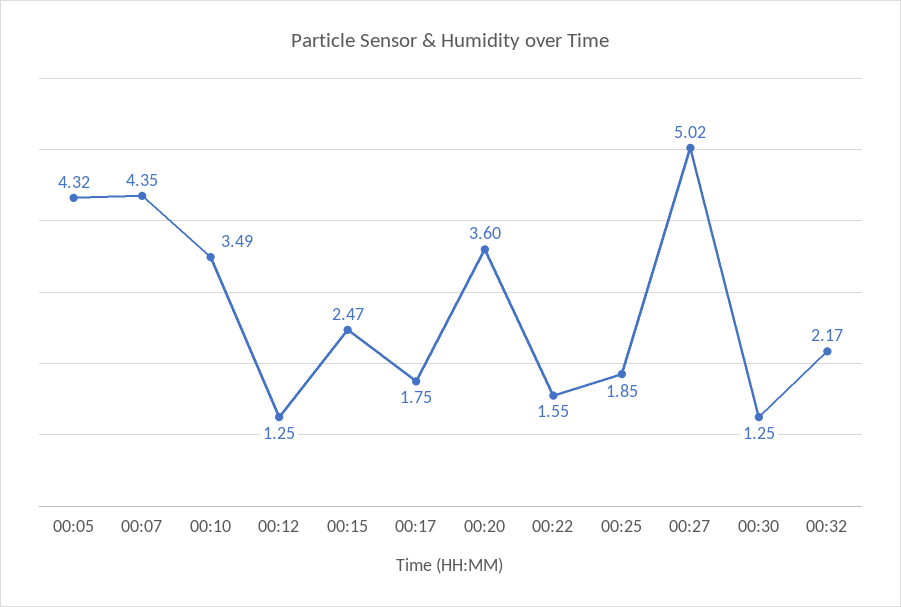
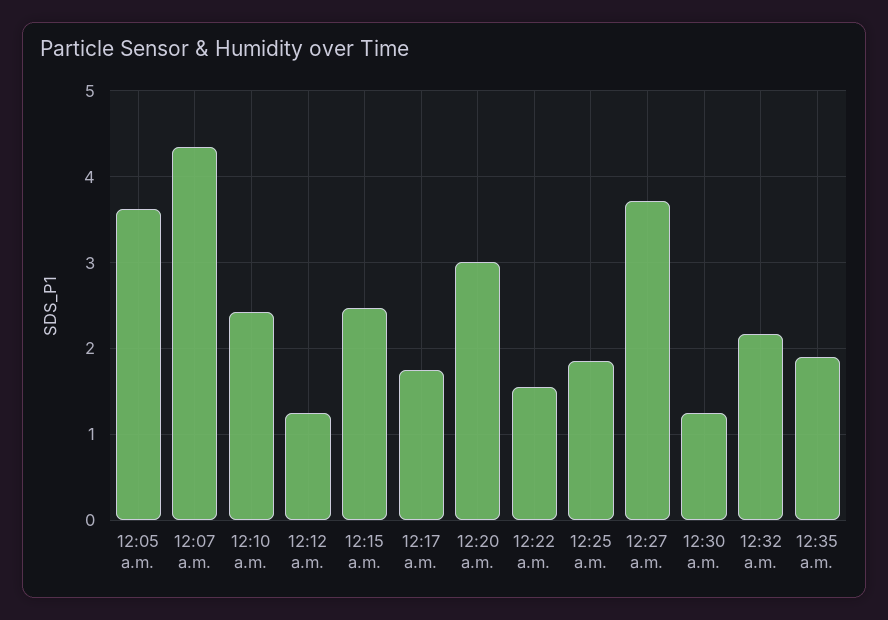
00:05: 4.32 -> 3.6
00:10: 3.49 -> 2.4
00:20: 3.6 -> 3
00:27: 5.02 -> 3.7
12:35 a.m.: none -> 1.9

